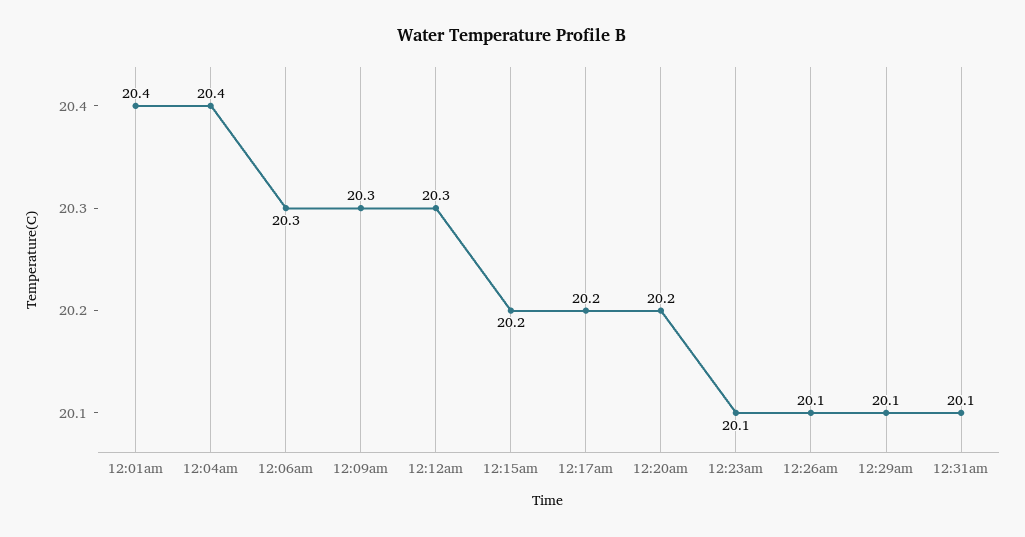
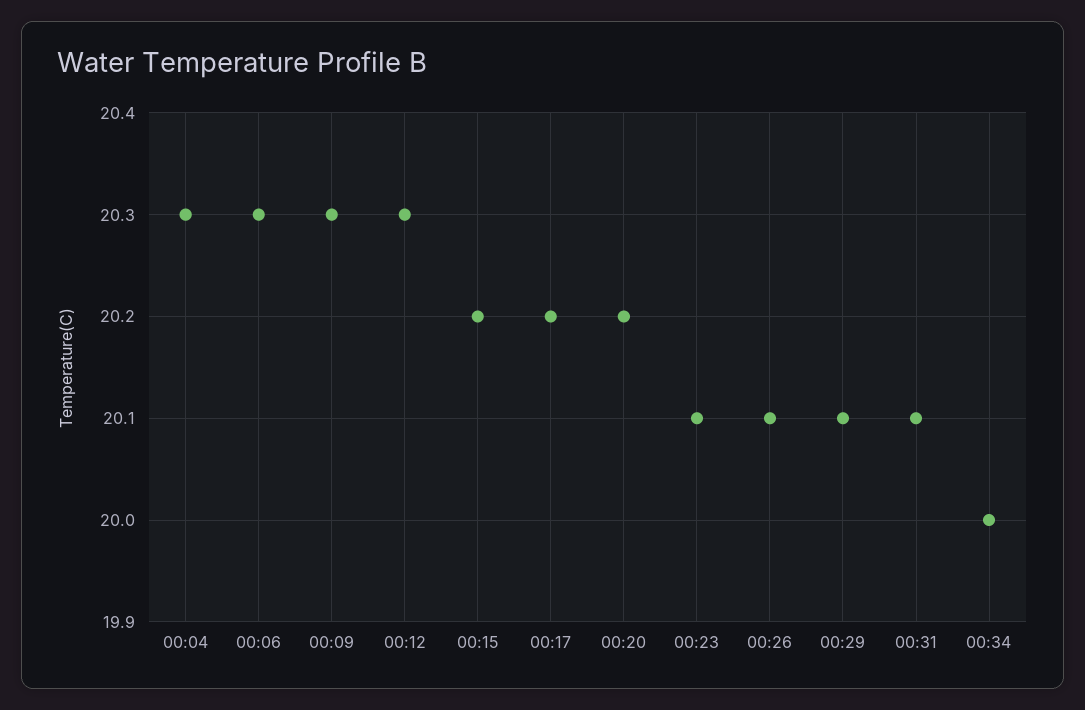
12:01am: 20.4 -> none
12:04am: 20.4 -> 20.3
00:34: none -> 20

